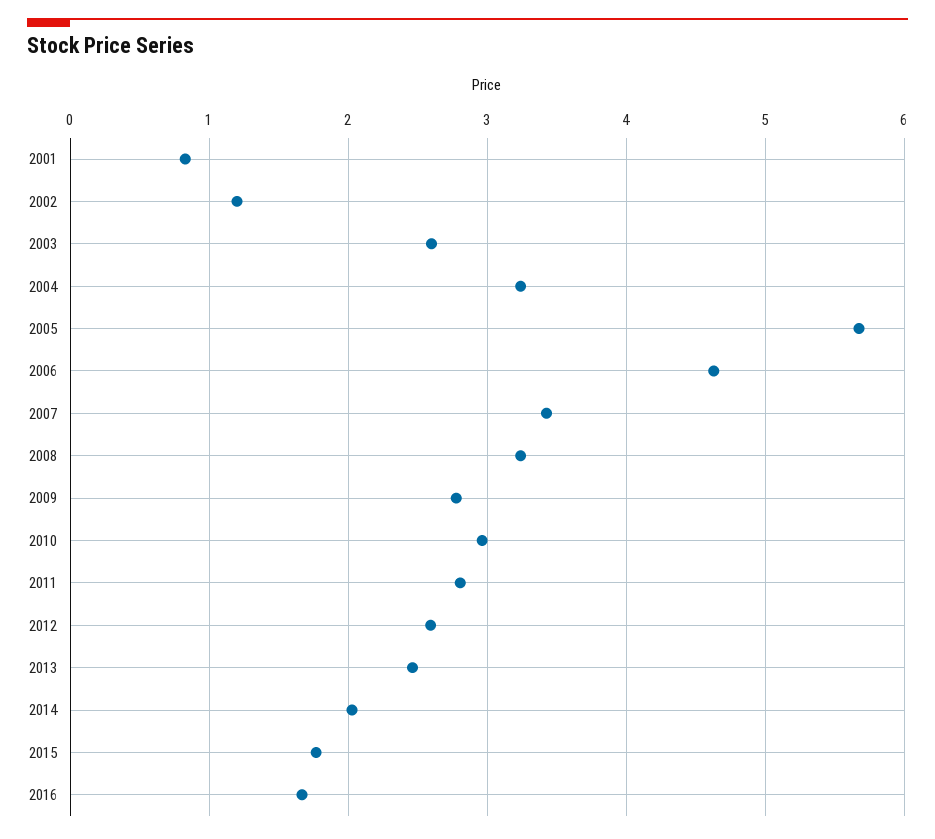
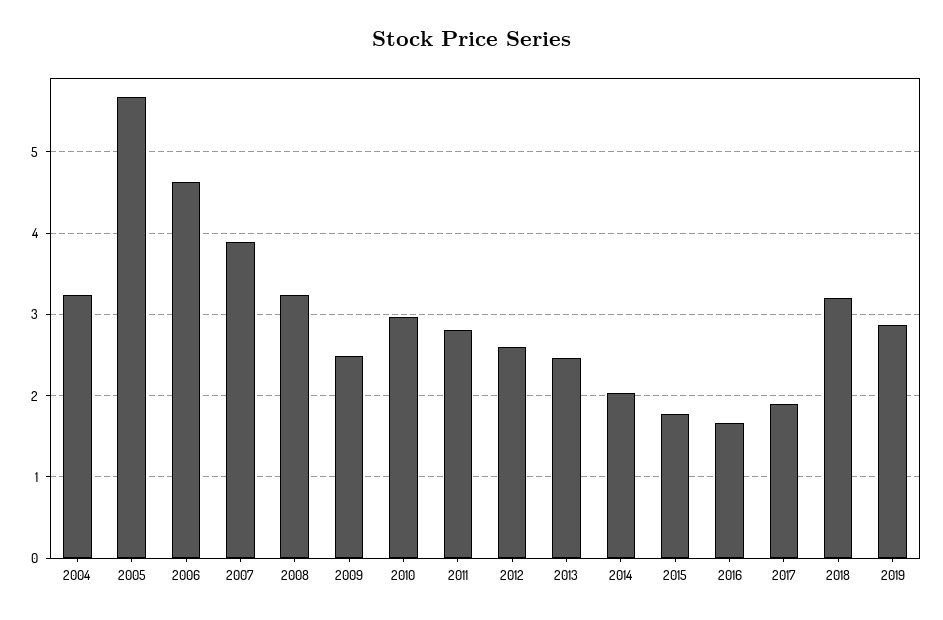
2001: 0.8 -> none
2002: 1.2 -> none
2003: 2.6 -> none
2007: 3.4 -> 3.9
2009: 2.8 -> 2.5
2017: none -> 1.9
2018: none -> 3.2
2019: none -> 2.9

